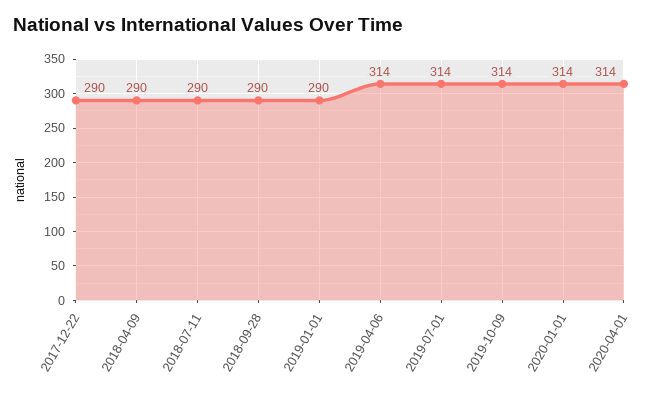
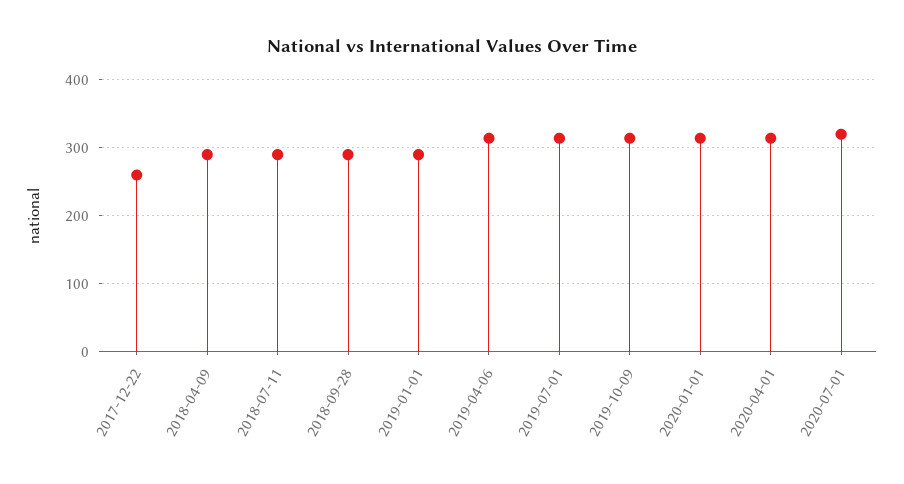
2017-12-22: 290 -> 260
2020-07-01: none -> 320

